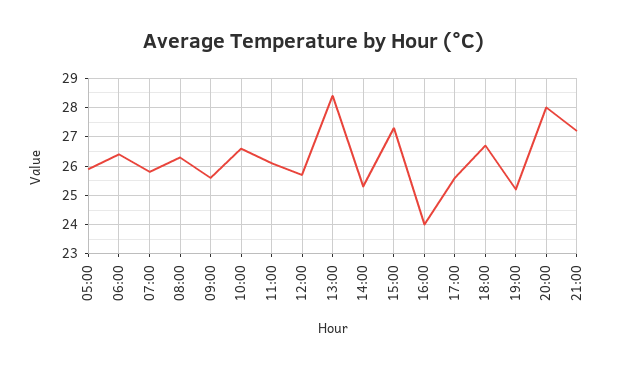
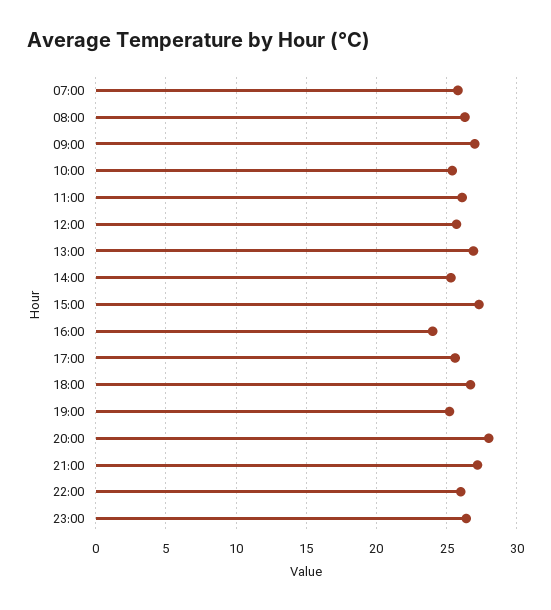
05:00: 26 -> none
06:00: 26.5 -> none
09:00: 25.5 -> 27
10:00: 26.5 -> 25.5
13:00: 28.5 -> 27
22:00: none -> 26
23:00: none -> 26.5

